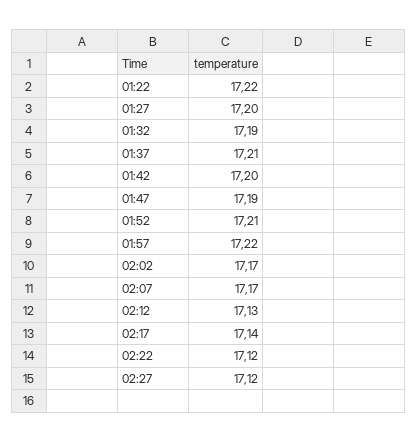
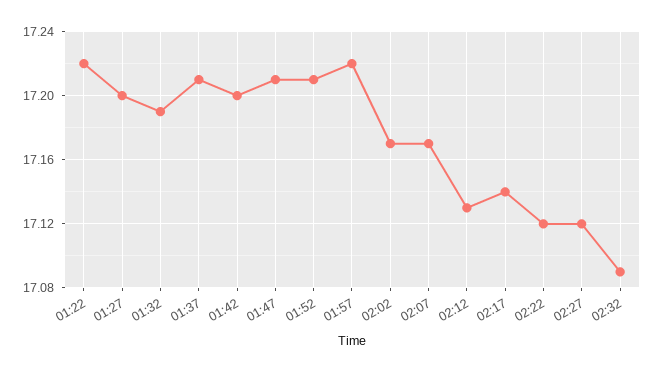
01:47: 17.19 -> 17.21
02:32: none -> 17.09

